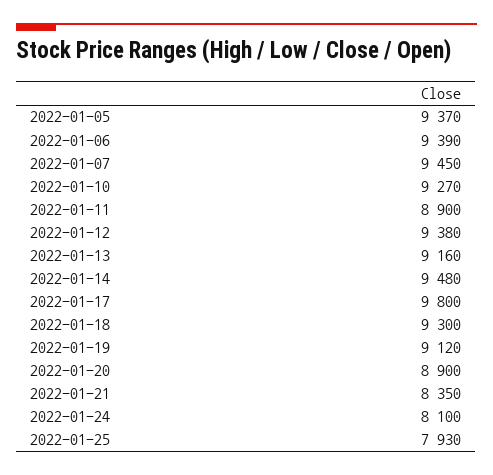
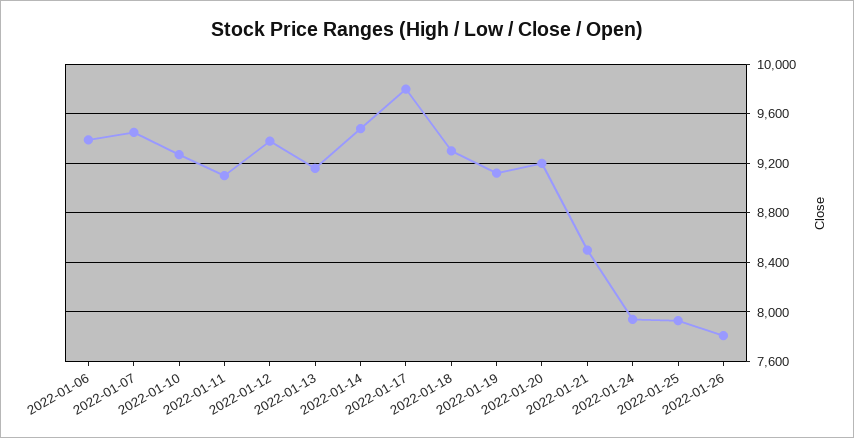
2022-01-05: 9370 -> none
2022-01-11: 8900 -> 9100
2022-01-20: 8900 -> 9200
2022-01-21: 8350 -> 8500
2022-01-24: 8100 -> 7950
2022-01-26: none -> 7800

